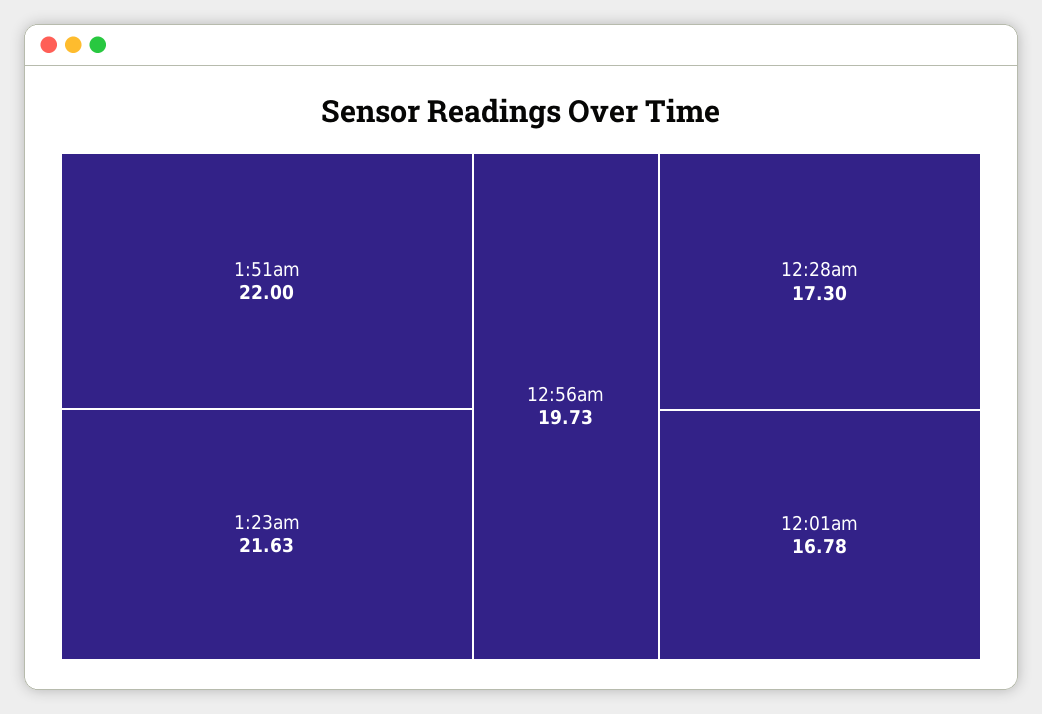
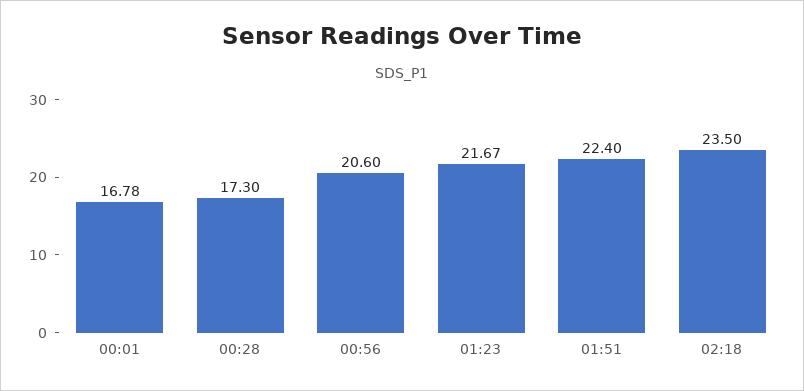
1:51am: 22 -> 22.4
1:23am: 21.63 -> 21.67
12:56am: 19.73 -> 20.6
02:18: none -> 23.5

